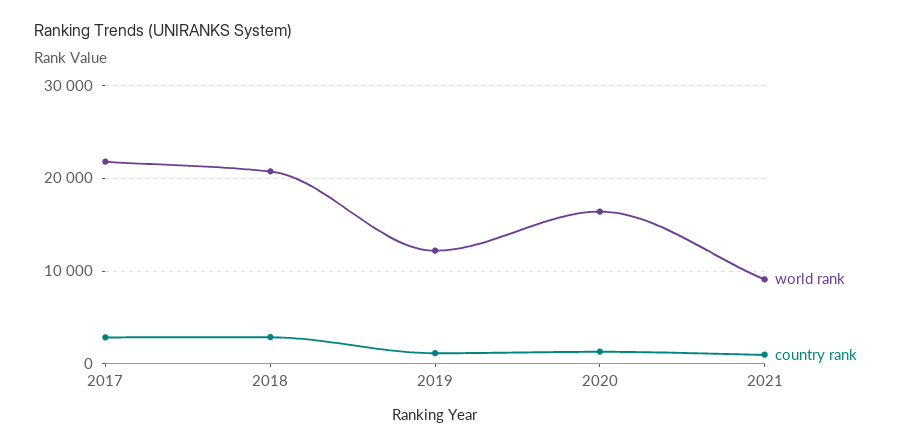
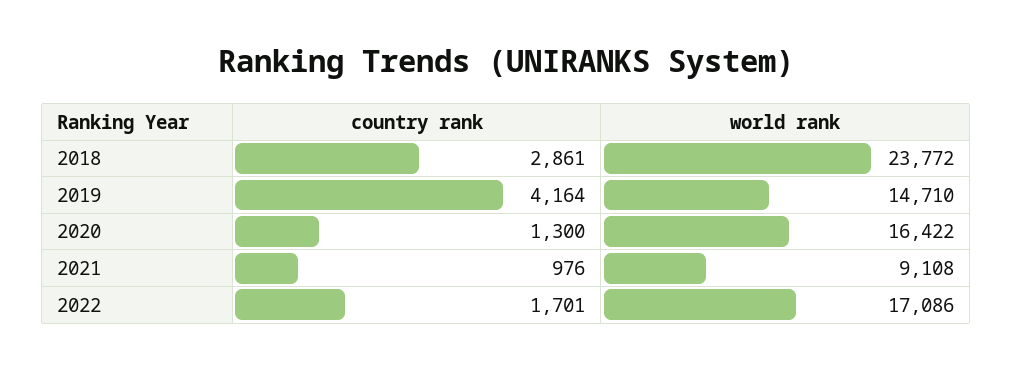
world rank, 2017: 22000 -> none
country rank, 2017: 3000 -> none
world rank, 2018: 21000 -> 23772
world rank, 2019: 12000 -> 14710
country rank, 2019: 1000 -> 4164
country rank, 2022: none -> 1701
world rank, 2022: none -> 17086

